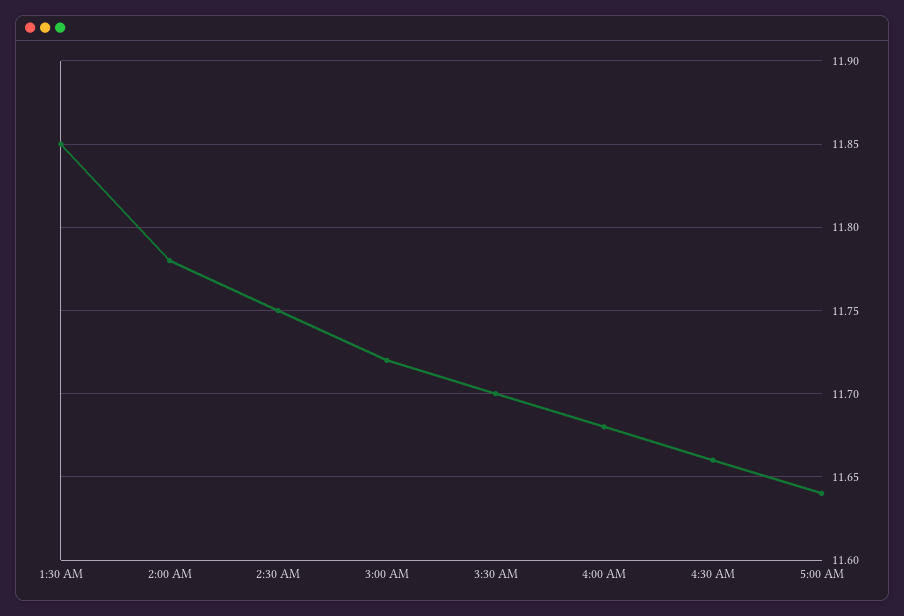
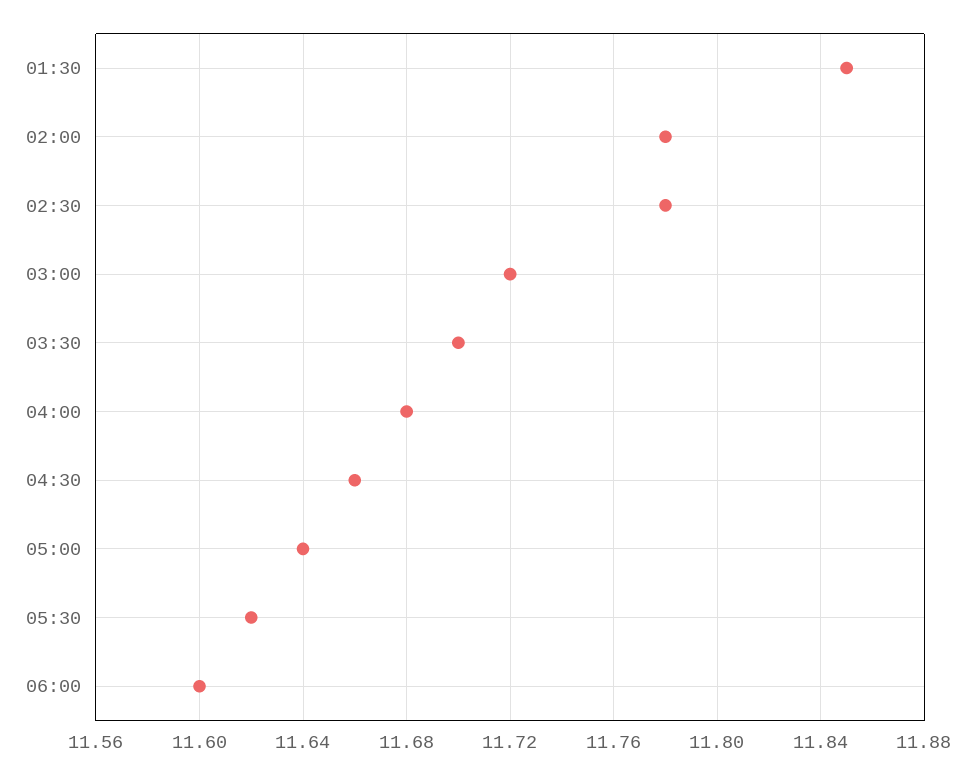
2:30 AM: 11.75 -> 11.78
05:30: none -> 11.62
06:00: none -> 11.6

